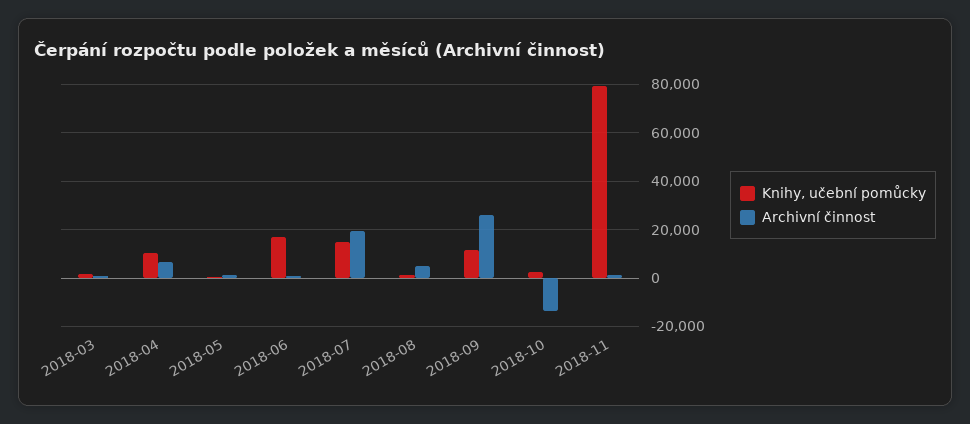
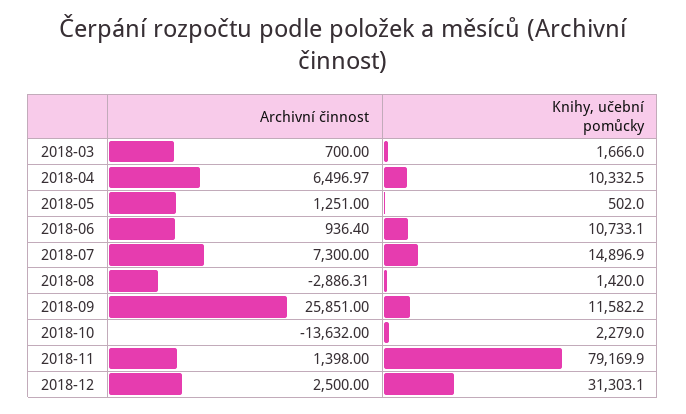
Knihy, učební pomůcky, 2018-06: 17500 -> 10733.1
Archivní činnost, 2018-07: 20000 -> 7300
Archivní činnost, 2018-08: 5000 -> -2886.31
Archivní činnost, 2018-12: none -> 2500
Knihy, učební pomůcky, 2018-12: none -> 31303.1

